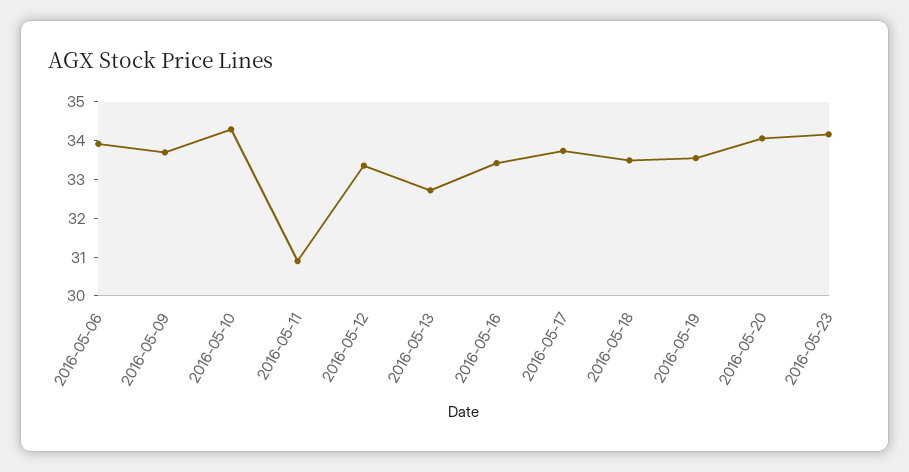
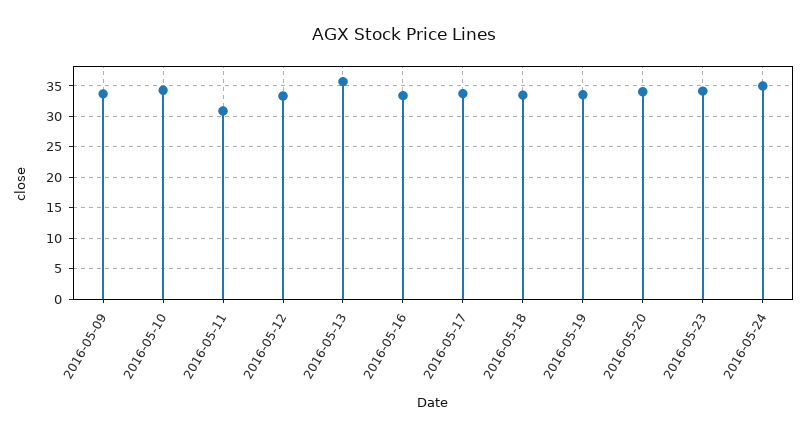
2016-05-06: 34 -> none
2016-05-13: 32.75 -> 36
2016-05-24: none -> 35

